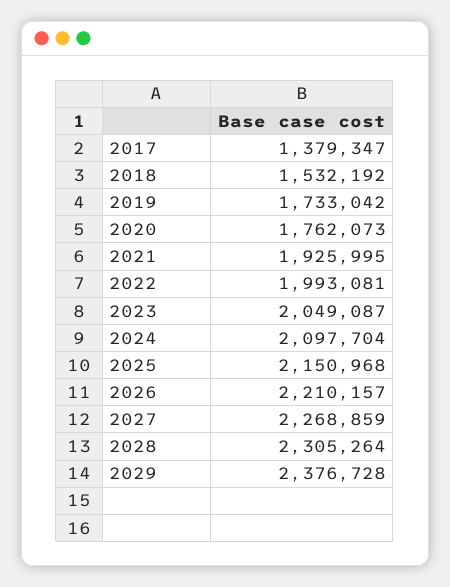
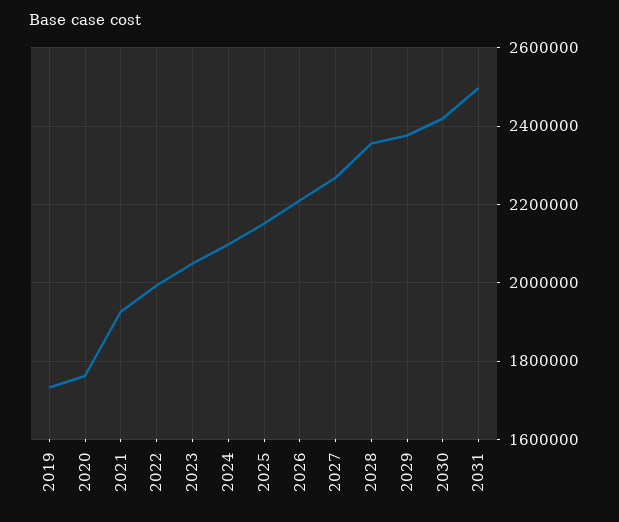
2017: 1379347 -> none
2018: 1532192 -> none
2028: 2305264 -> 2360000
2030: none -> 2420000
2031: none -> 2500000

